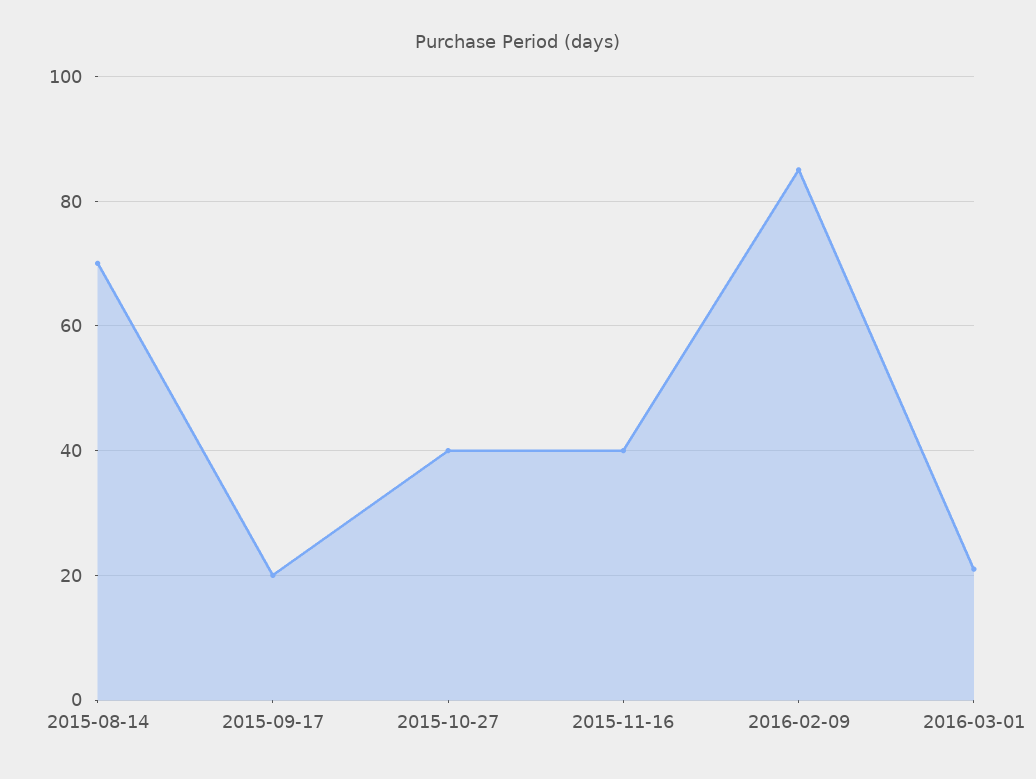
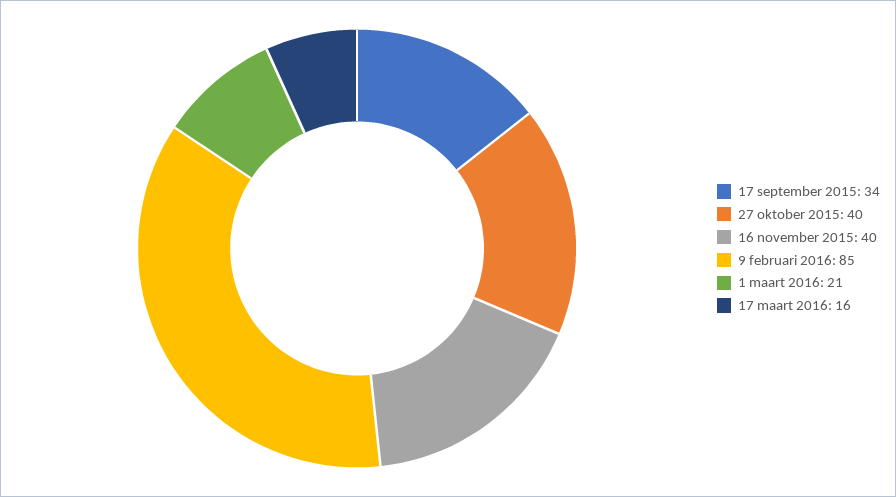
2015-08-14: 70 -> none
2015-09-17: 20 -> 34
17 maart 2016: none -> 16

